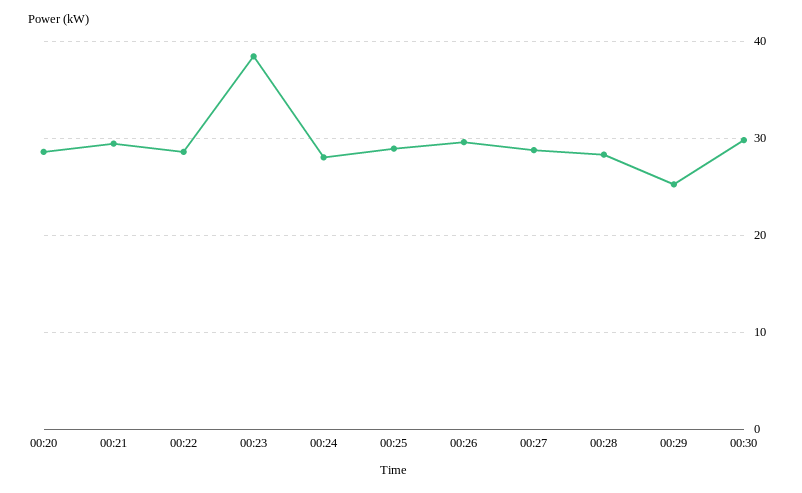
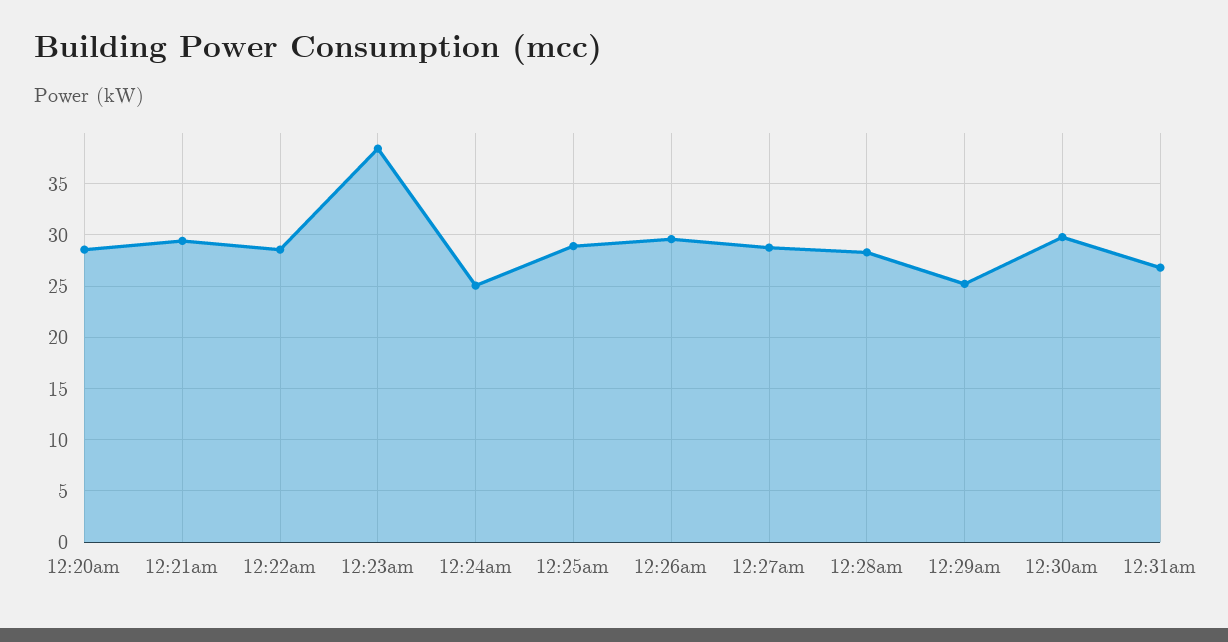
00:24: 28 -> 25
12:31am: none -> 27

